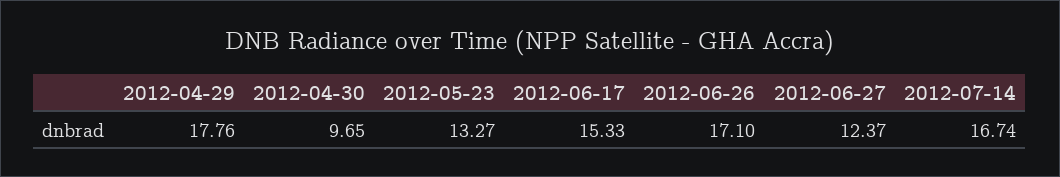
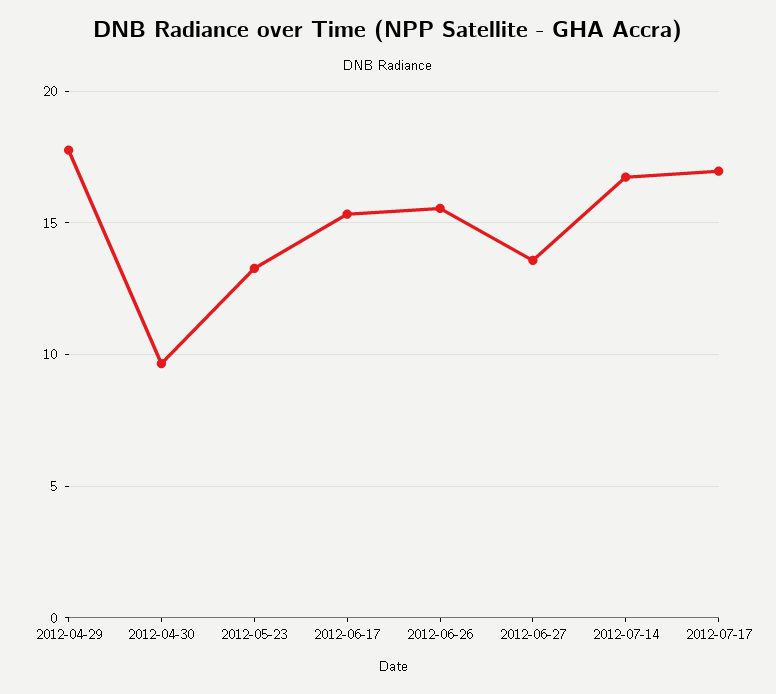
2012-06-26: 17.1 -> 15.5
2012-06-27: 12.37 -> 13.5
2012-07-17: none -> 17

